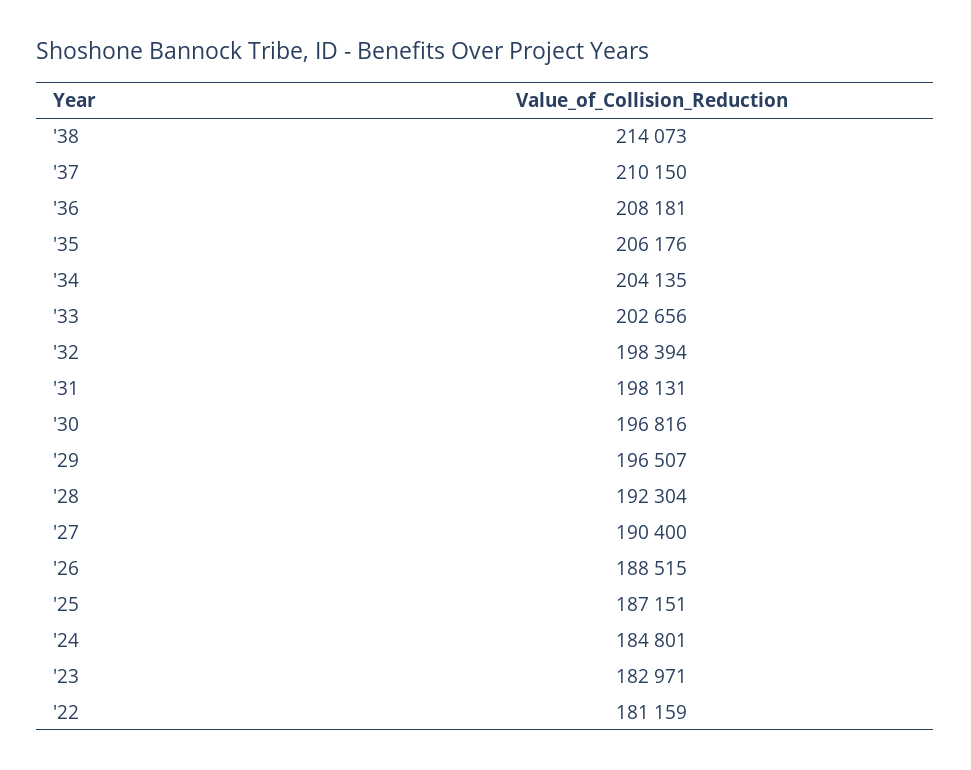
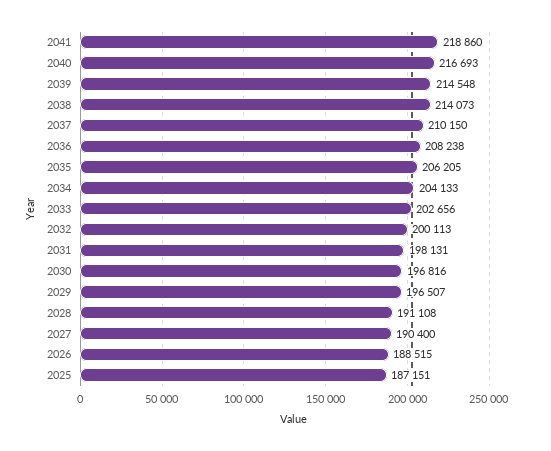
'36: 208181 -> 208238
'35: 206176 -> 206205
'34: 204135 -> 204133
'32: 198394 -> 200113
'28: 192304 -> 191108
'24: 184801 -> none
'23: 182971 -> none
'22: 181159 -> none
2041: none -> 218860
2040: none -> 216693
2039: none -> 214548

